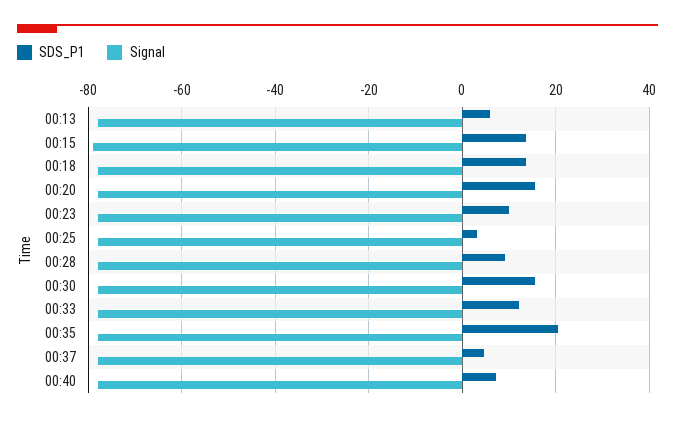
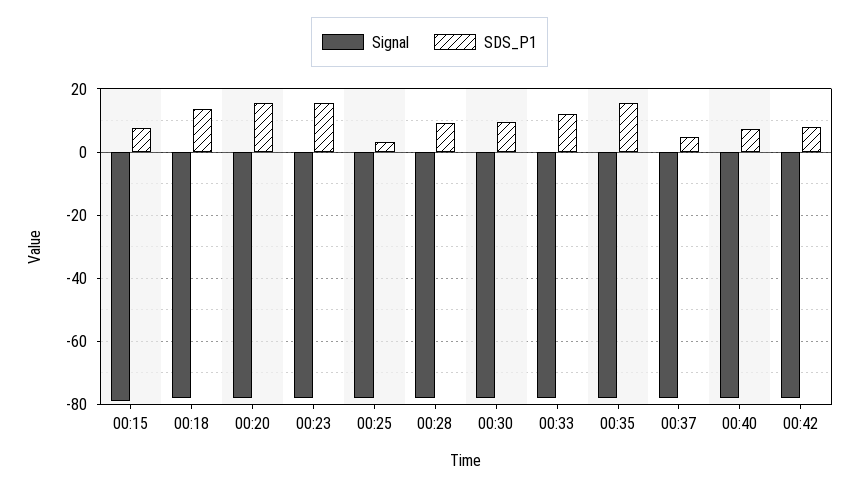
SDS_P1, 00:13: 6 -> none
Signal, 00:13: -78 -> none
SDS_P1, 00:15: 14 -> 8
SDS_P1, 00:23: 10 -> 16
SDS_P1, 00:30: 16 -> 10
SDS_P1, 00:35: 20 -> 16
Signal, 00:42: none -> -78
SDS_P1, 00:42: none -> 8

